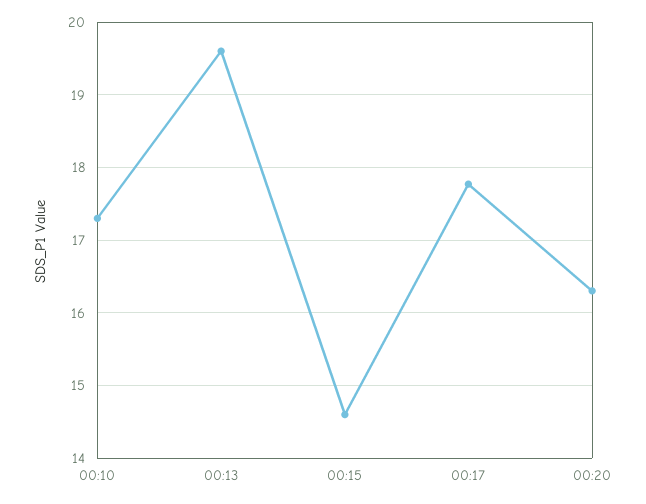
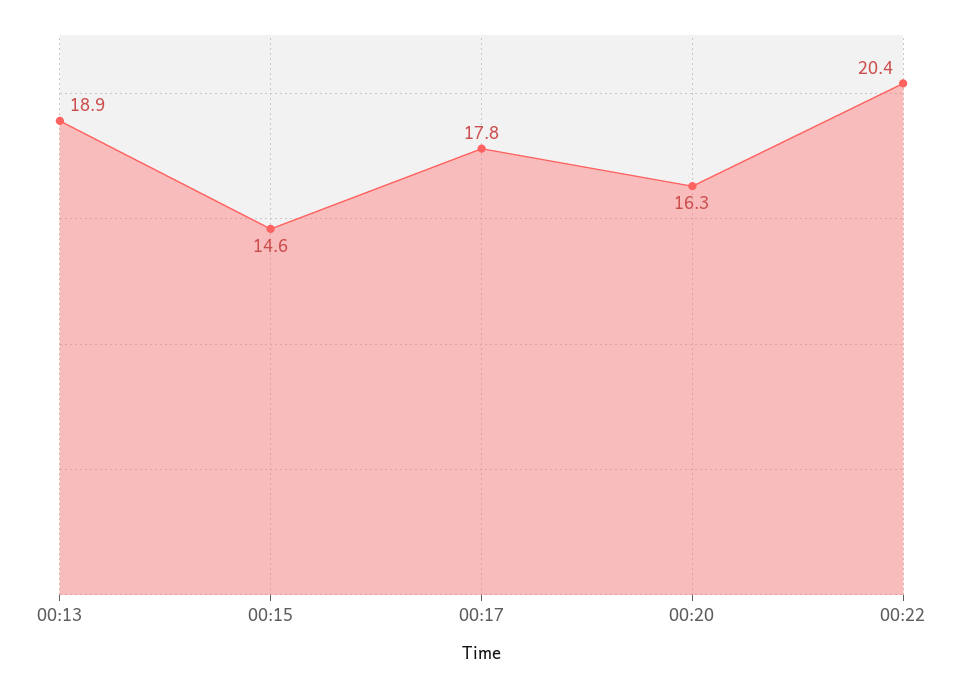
00:10: 17.3 -> none
00:13: 19.6 -> 18.9
00:22: none -> 20.4

